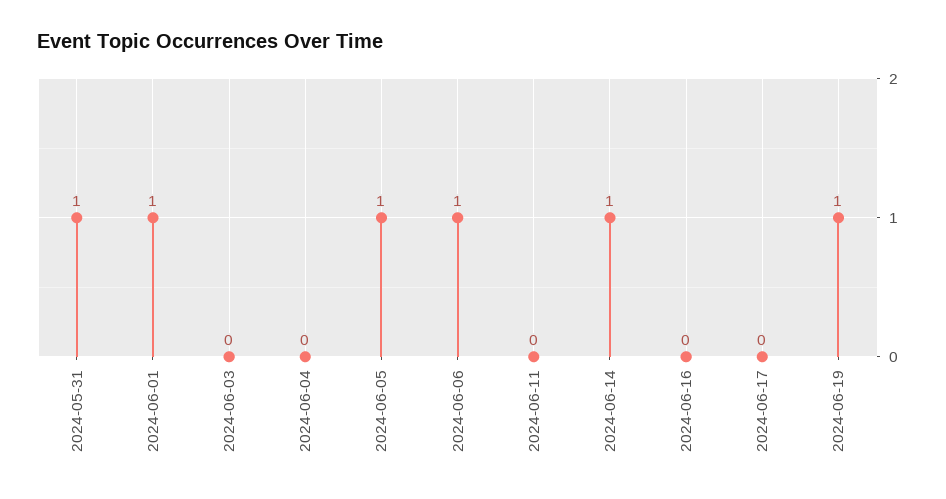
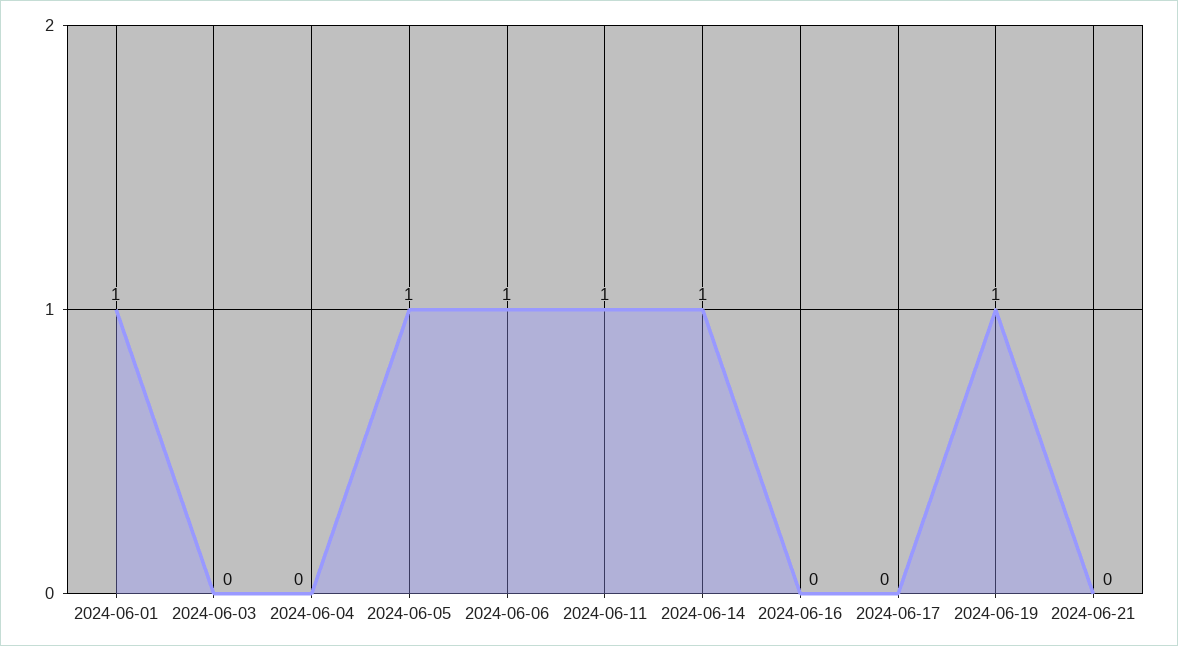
2024-05-31: 1 -> none
2024-06-11: 0 -> 1
2024-06-21: none -> 0

